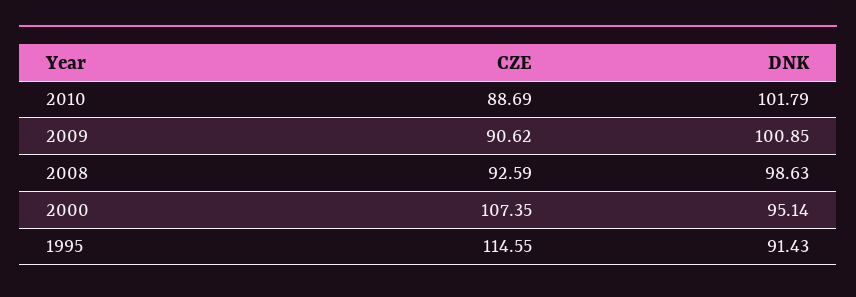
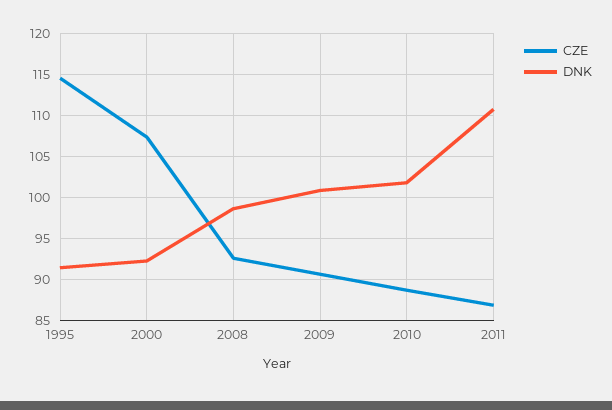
DNK, 2000: 95.14 -> 92
CZE, 2011: none -> 87
DNK, 2011: none -> 111

